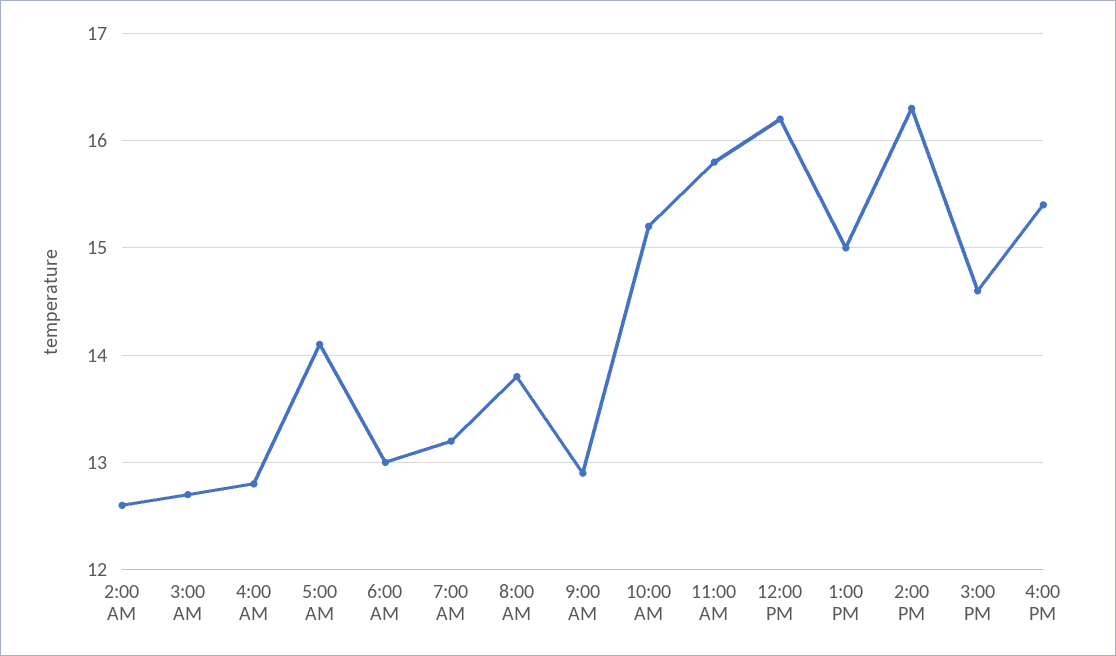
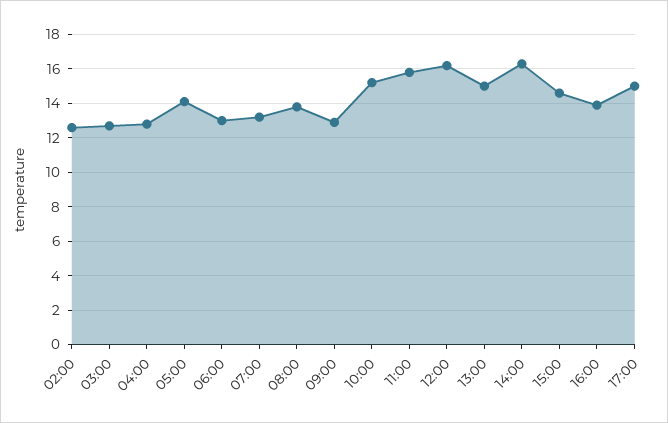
4:00 PM: 15.4 -> 14
17:00: none -> 15

